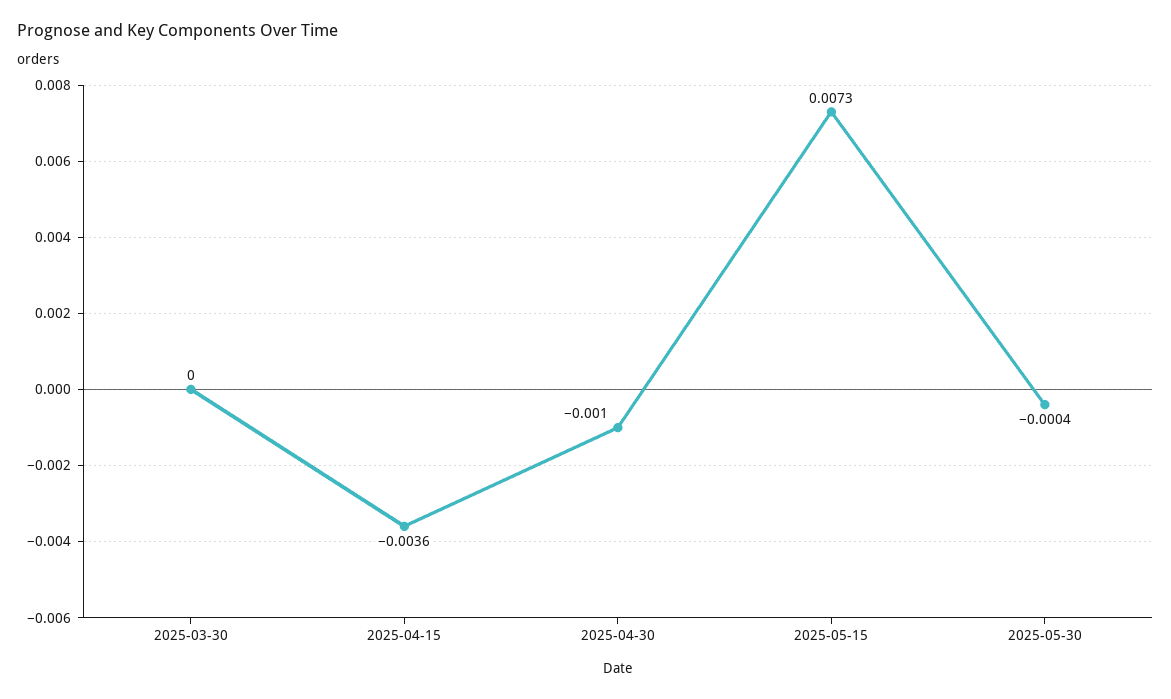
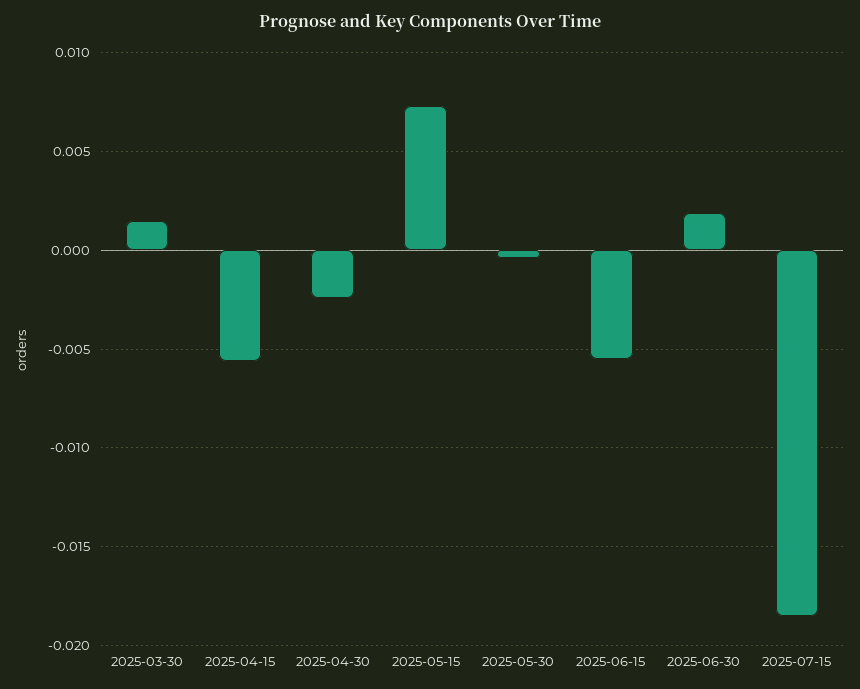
2025-03-30: 0 -> 0.0015
2025-04-15: -0.0036 -> -0.0055
2025-04-30: -0.001 -> -0.0025
2025-06-15: none -> -0.0055
2025-06-30: none -> 0.002
2025-07-15: none -> -0.0185

